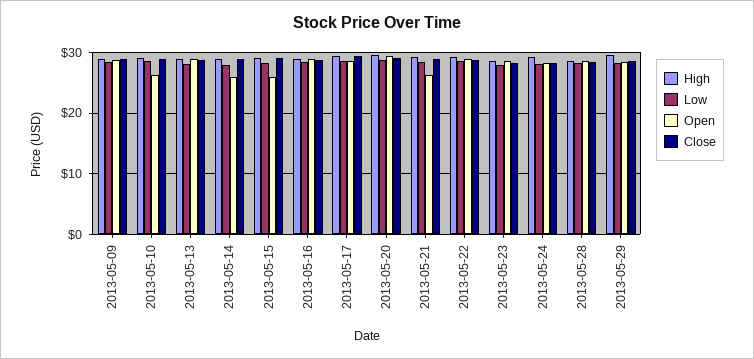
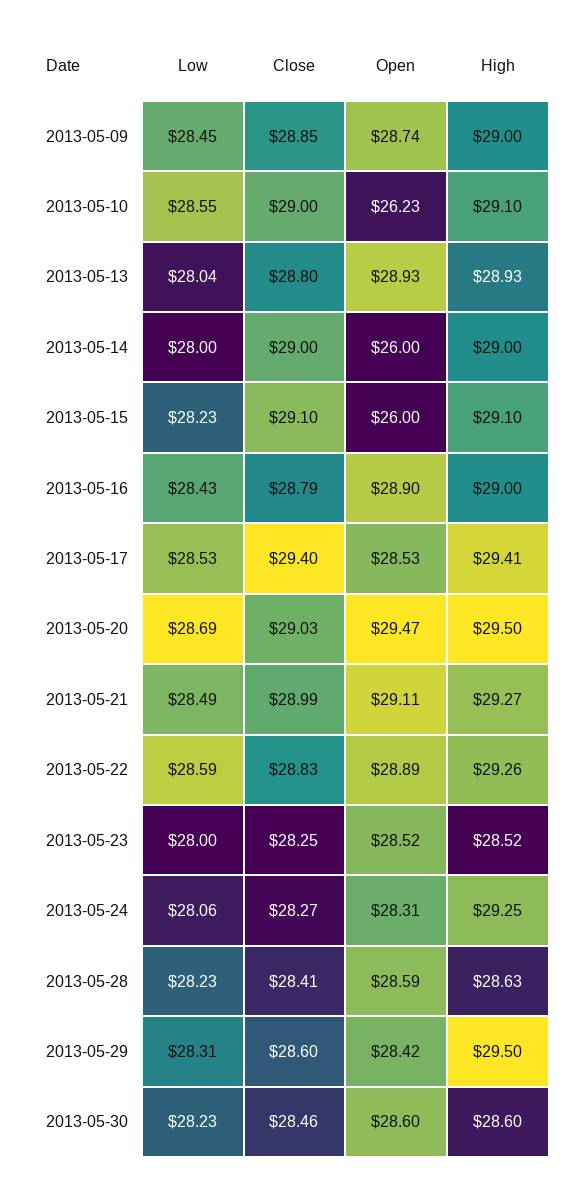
Open, 2013-05-21: 26 -> 29.11
Low, 2013-05-30: none -> 28.23
Close, 2013-05-30: none -> 28.46
Open, 2013-05-30: none -> 28.6
High, 2013-05-30: none -> 28.6

